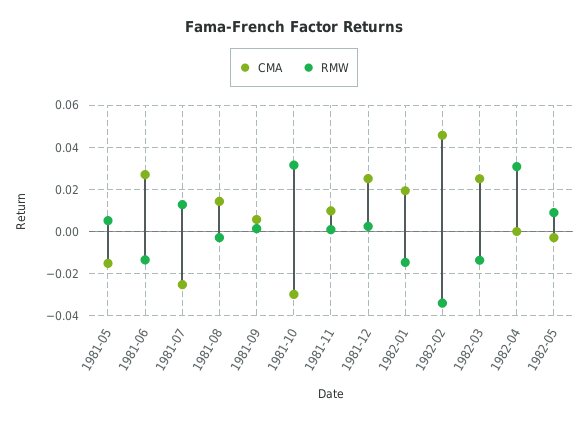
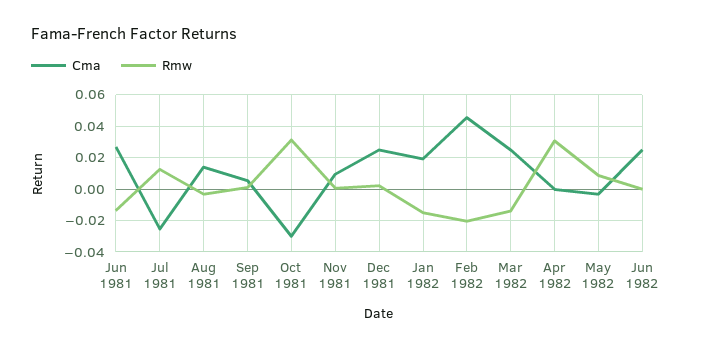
CMA, 1981-05: -0.015 -> none
RMW, 1981-05: 0.005 -> none
RMW, 1982-02: -0.035 -> -0.02
CMA, Jun 1982: none -> 0.025
RMW, Jun 1982: none -> 0

